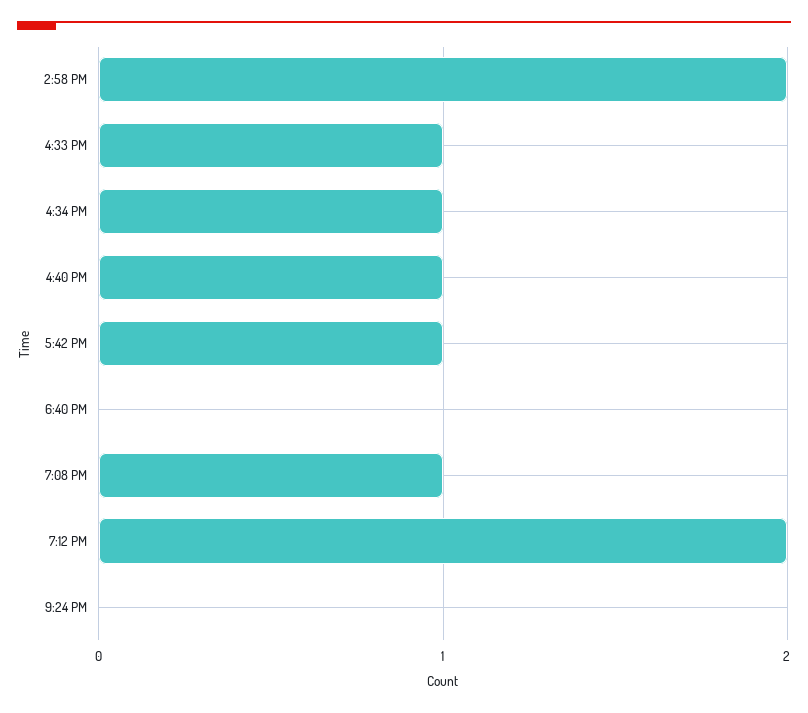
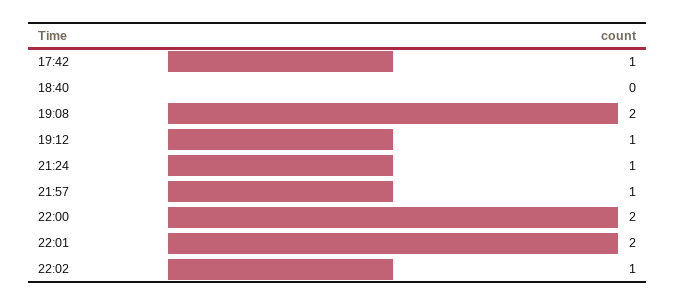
2:58 PM: 2 -> none
4:33 PM: 1 -> none
4:34 PM: 1 -> none
4:40 PM: 1 -> none
7:08 PM: 1 -> 2
7:12 PM: 2 -> 1
9:24 PM: 0 -> 1
21:57: none -> 1
22:00: none -> 2
22:01: none -> 2
22:02: none -> 1

